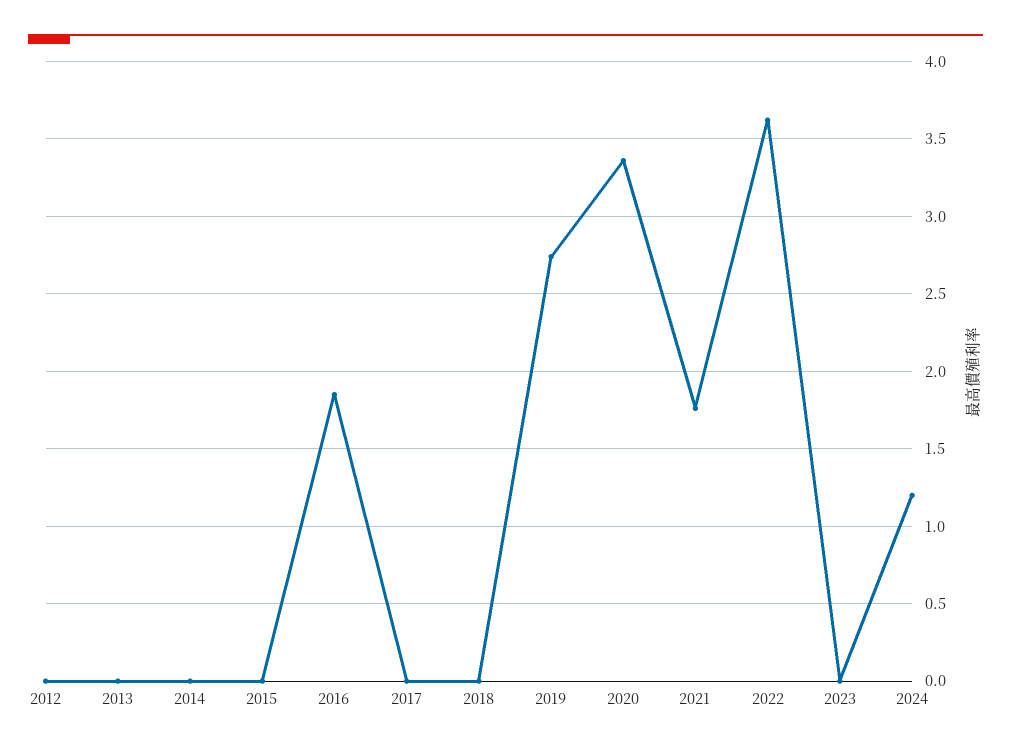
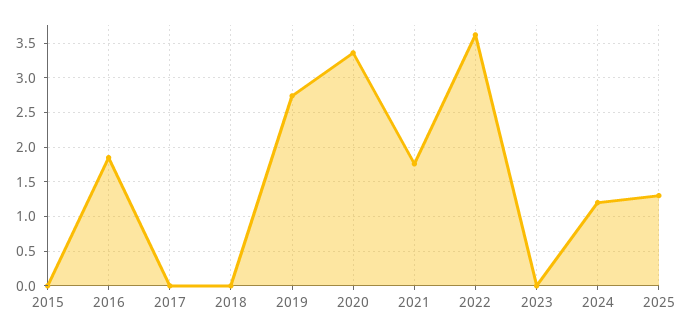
2012: 0 -> none
2013: 0 -> none
2014: 0 -> none
2025: none -> 1.3

